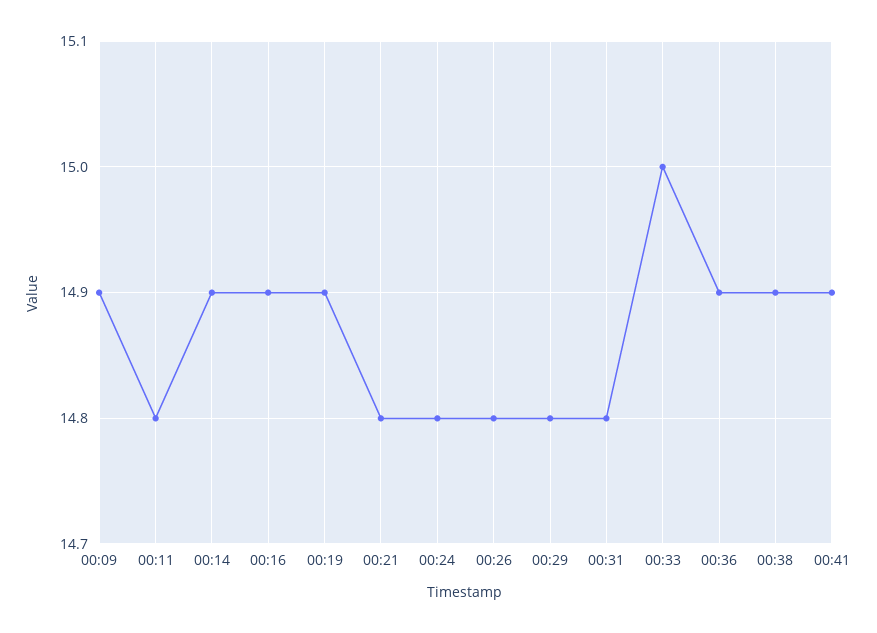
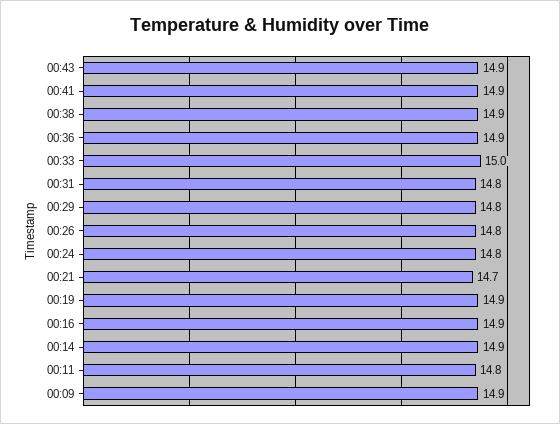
00:21: 14.8 -> 14.7
00:43: none -> 14.9

